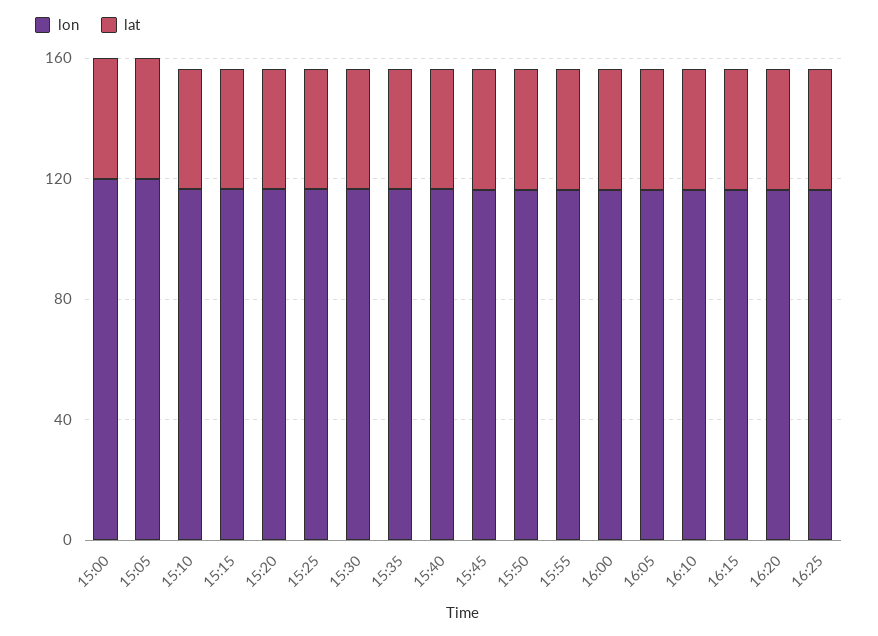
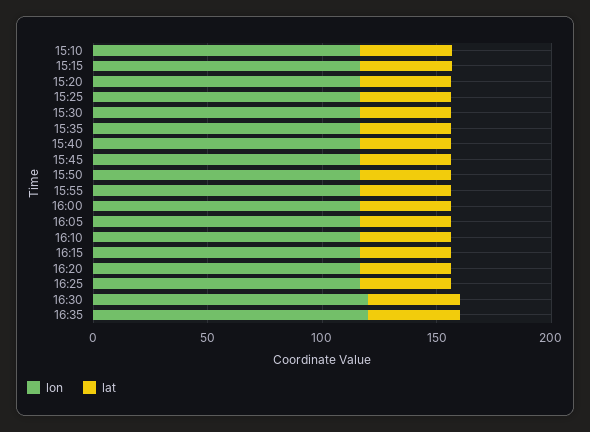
lon, 15:00: 120 -> none
lat, 15:00: 40 -> none
lon, 15:05: 120 -> none
lat, 15:05: 40 -> none
lon, 16:30: none -> 120
lat, 16:30: none -> 40
lon, 16:35: none -> 120
lat, 16:35: none -> 40

